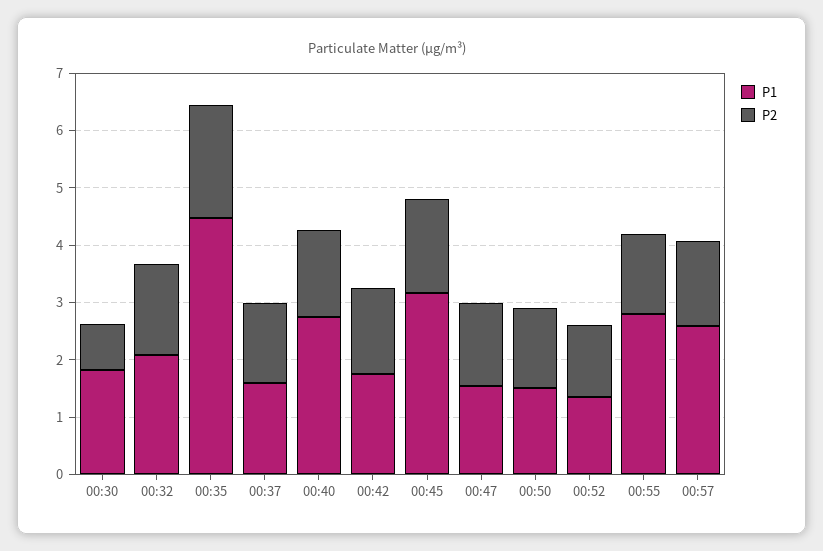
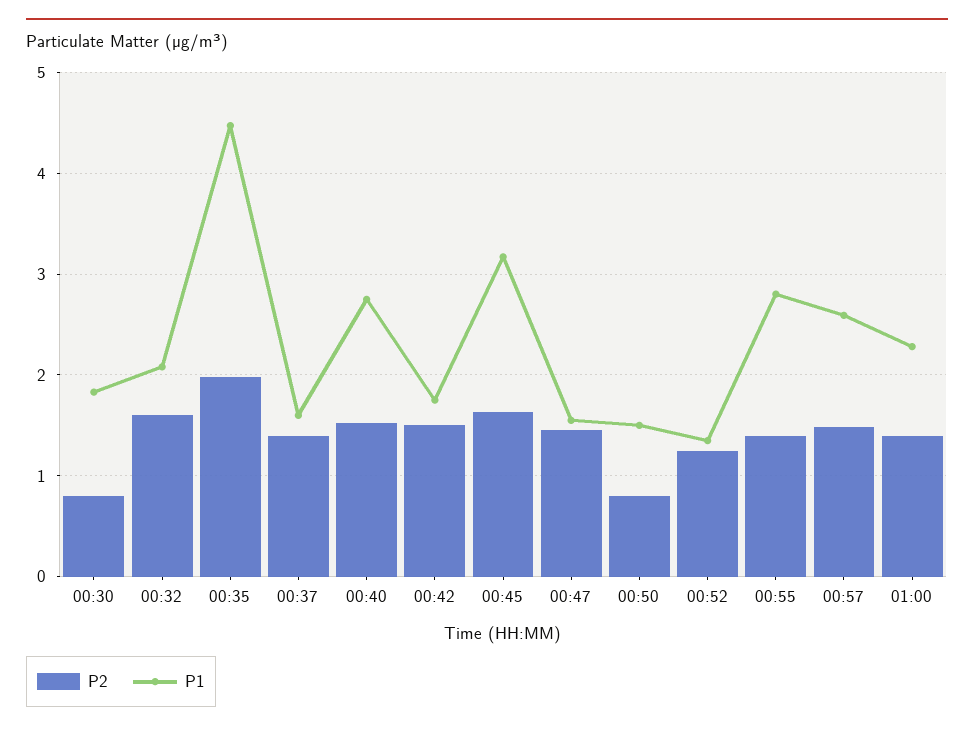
P2, 00:50: 1.4 -> 0.8
P2, 01:00: none -> 1.4
P1, 01:00: none -> 2.3

